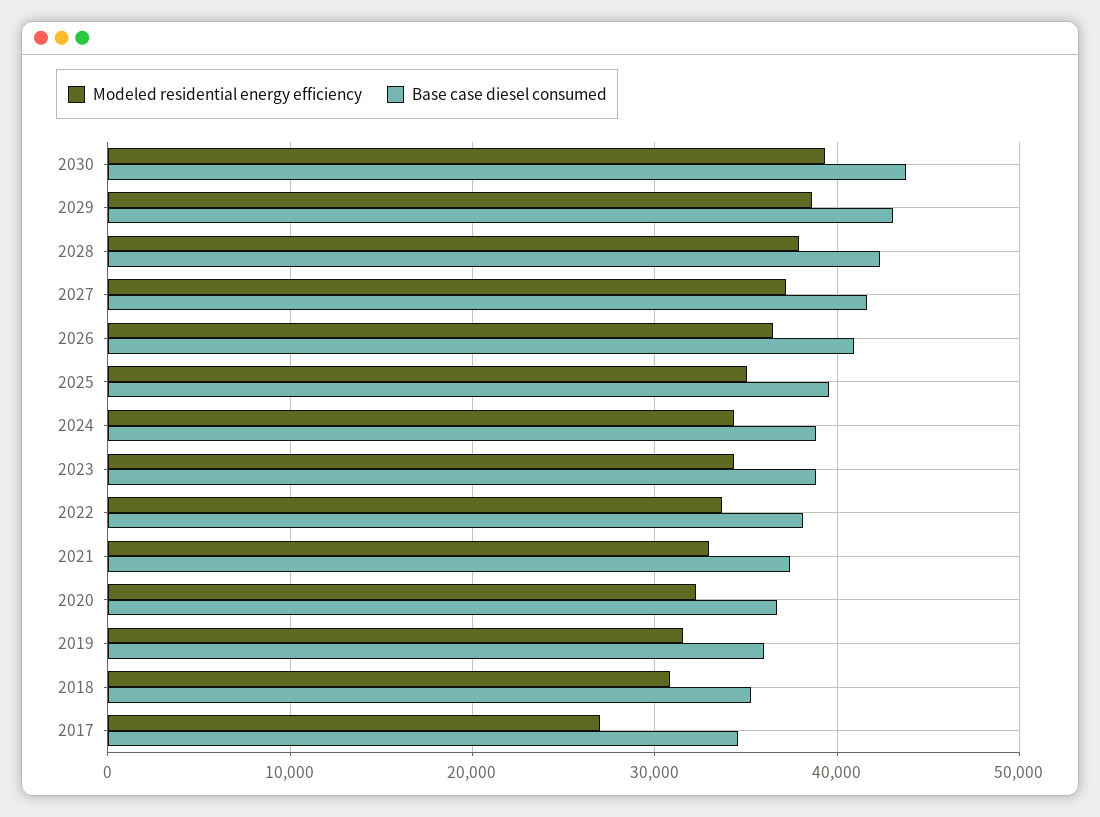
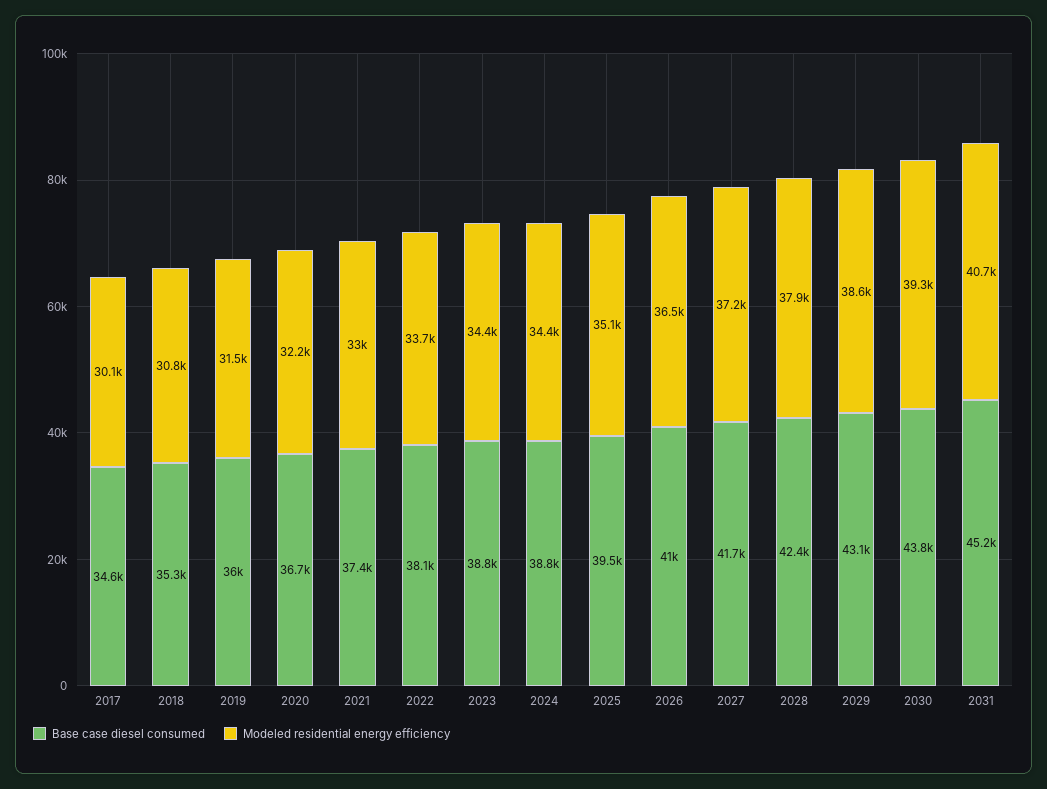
Modeled residential energy efficiency, 2017: 27000 -> 30100
Base case diesel consumed, 2031: none -> 45200
Modeled residential energy efficiency, 2031: none -> 40700

